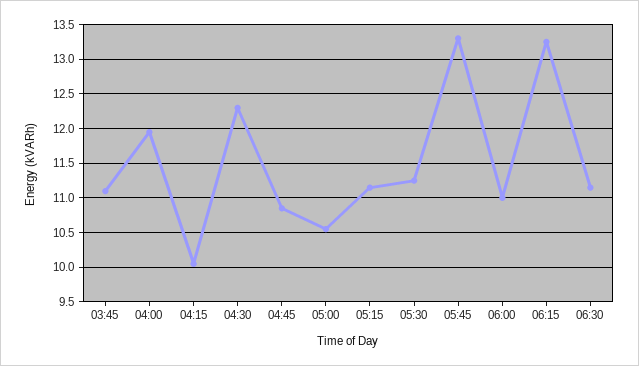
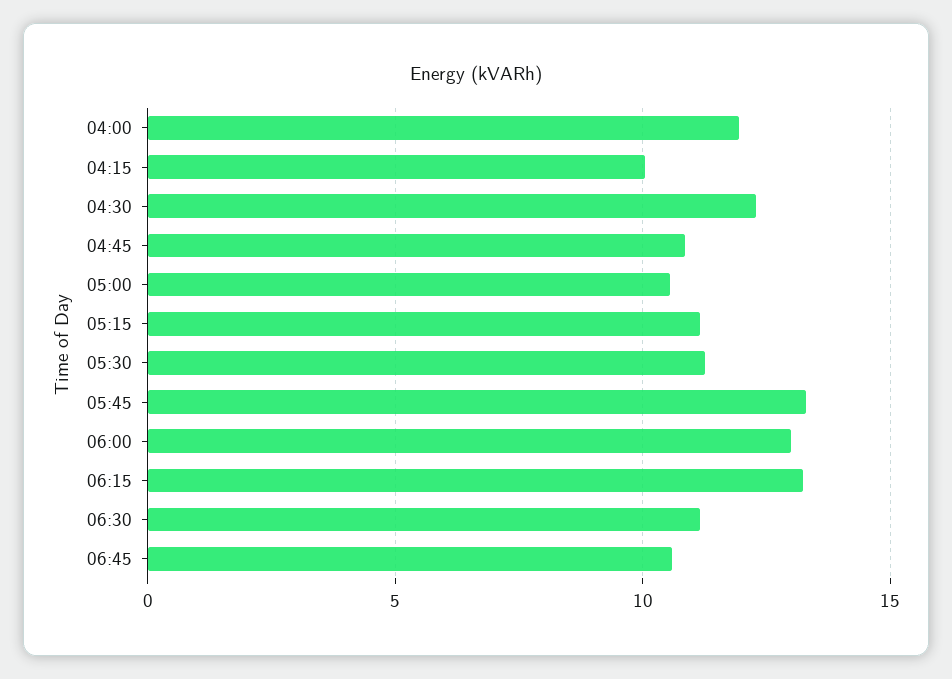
03:45: 11.1 -> none
06:00: 11 -> 13
06:45: none -> 10.5

